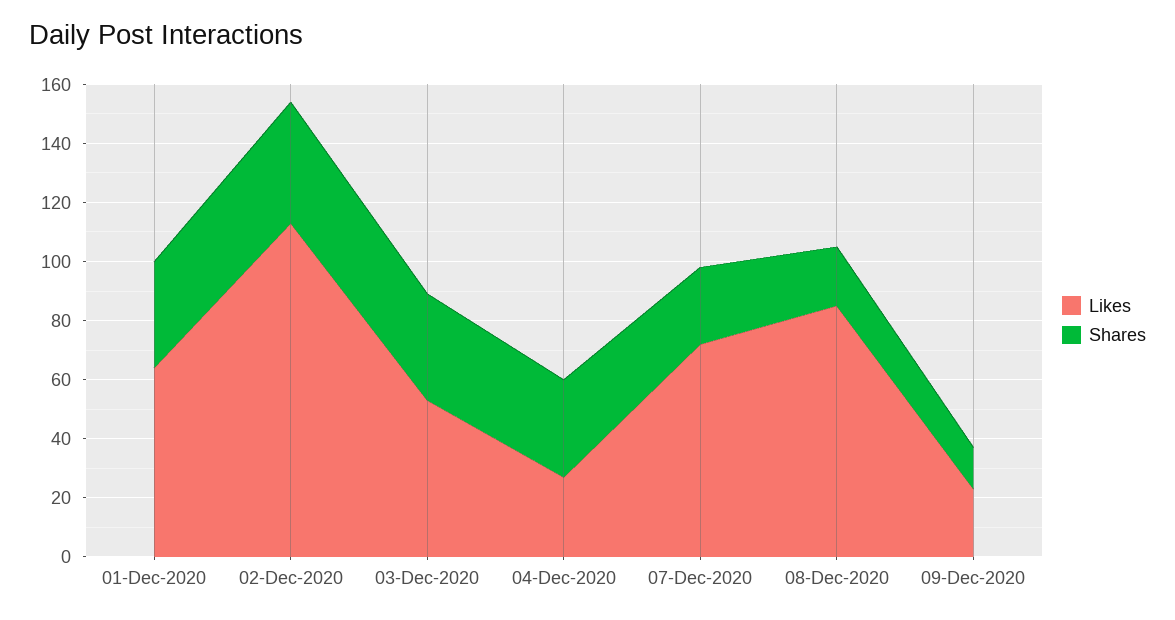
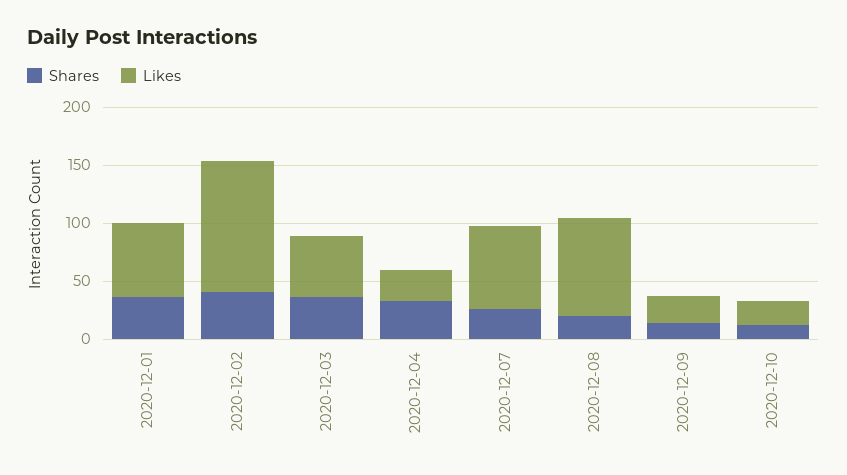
Shares, 2020-12-10: none -> 10
Likes, 2020-12-10: none -> 20

